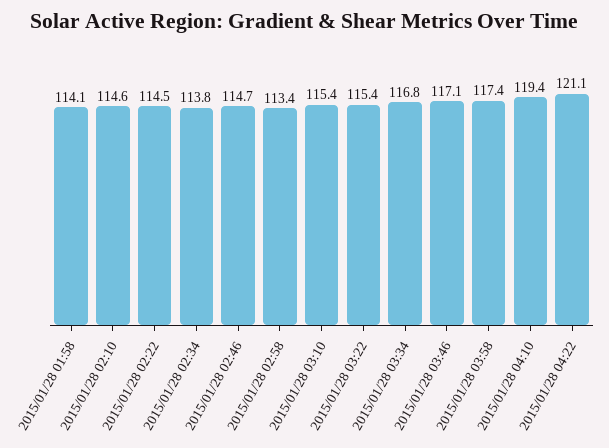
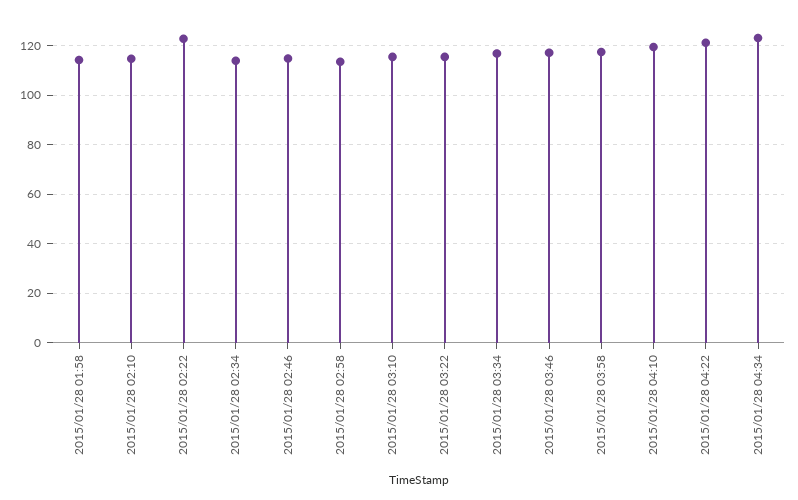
2015/01/28 02:22: 114.5 -> 122.5
2015/01/28 04:34: none -> 122.5

